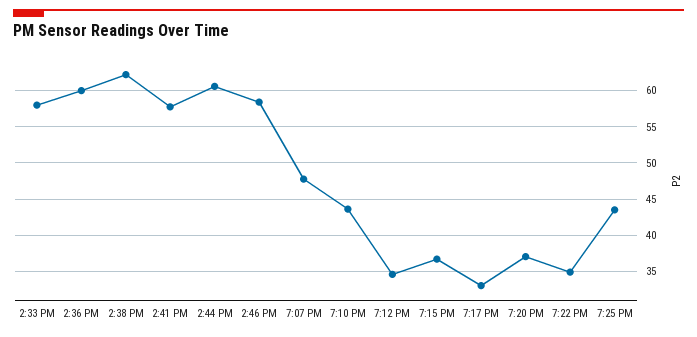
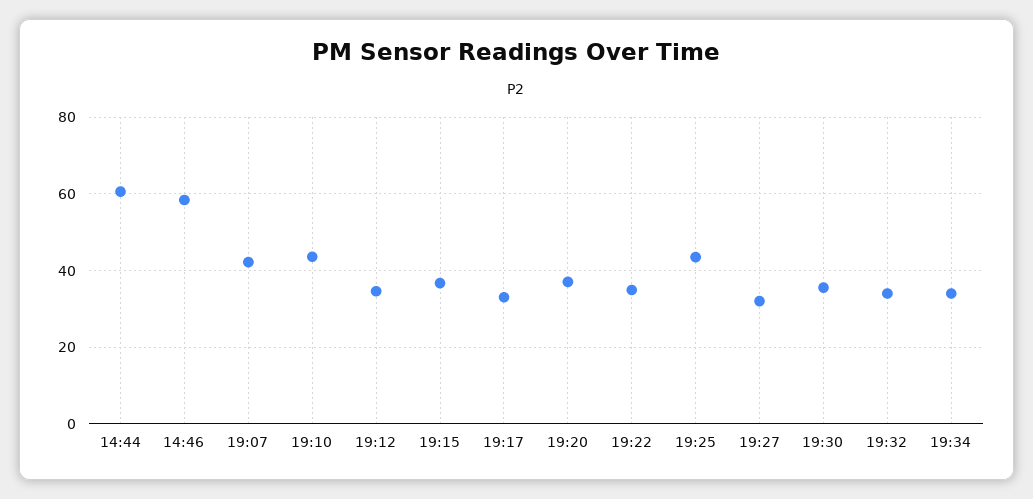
2:33 PM: 58 -> none
2:36 PM: 60 -> none
2:38 PM: 62 -> none
2:41 PM: 58 -> none
7:07 PM: 48 -> 42
19:27: none -> 32
19:30: none -> 36
19:32: none -> 34
19:34: none -> 34

